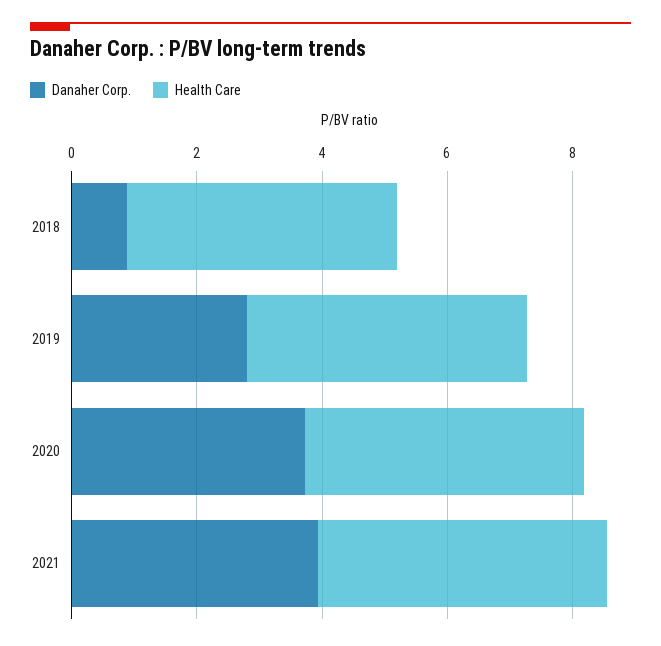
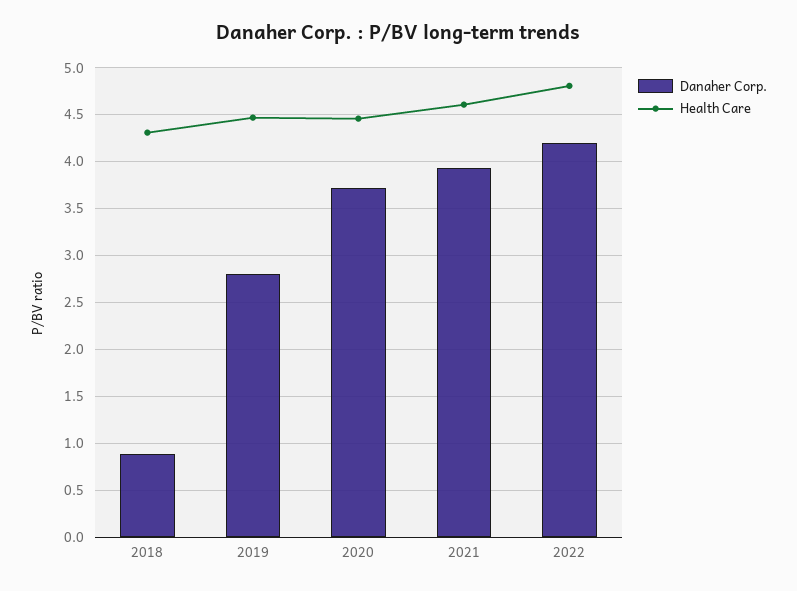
Danaher Corp., 2022: none -> 4.2
Health Care, 2022: none -> 4.8

